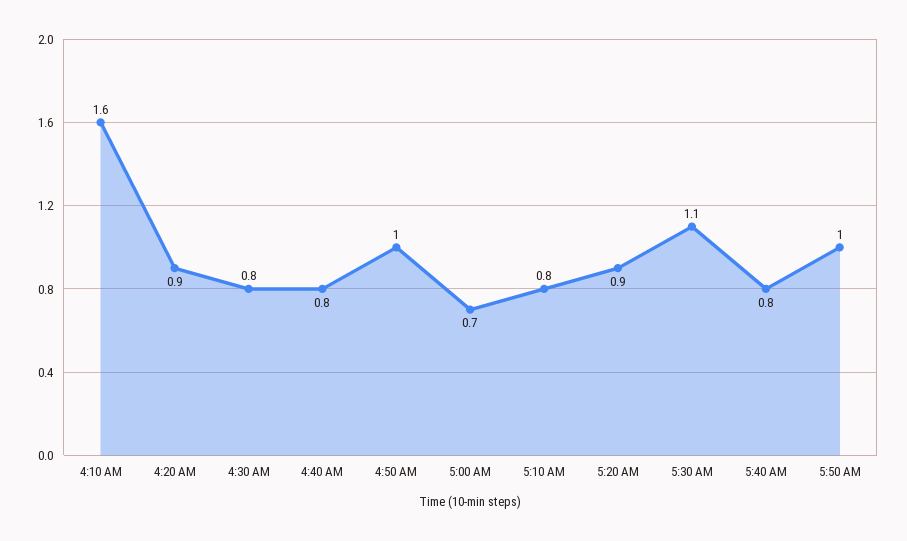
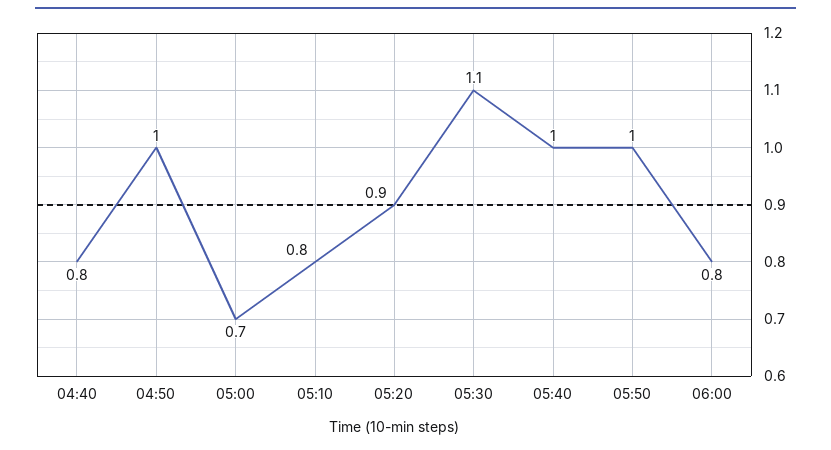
4:10 AM: 1.6 -> none
4:20 AM: 0.9 -> none
4:30 AM: 0.8 -> none
5:40 AM: 0.8 -> 1
06:00: none -> 0.8

